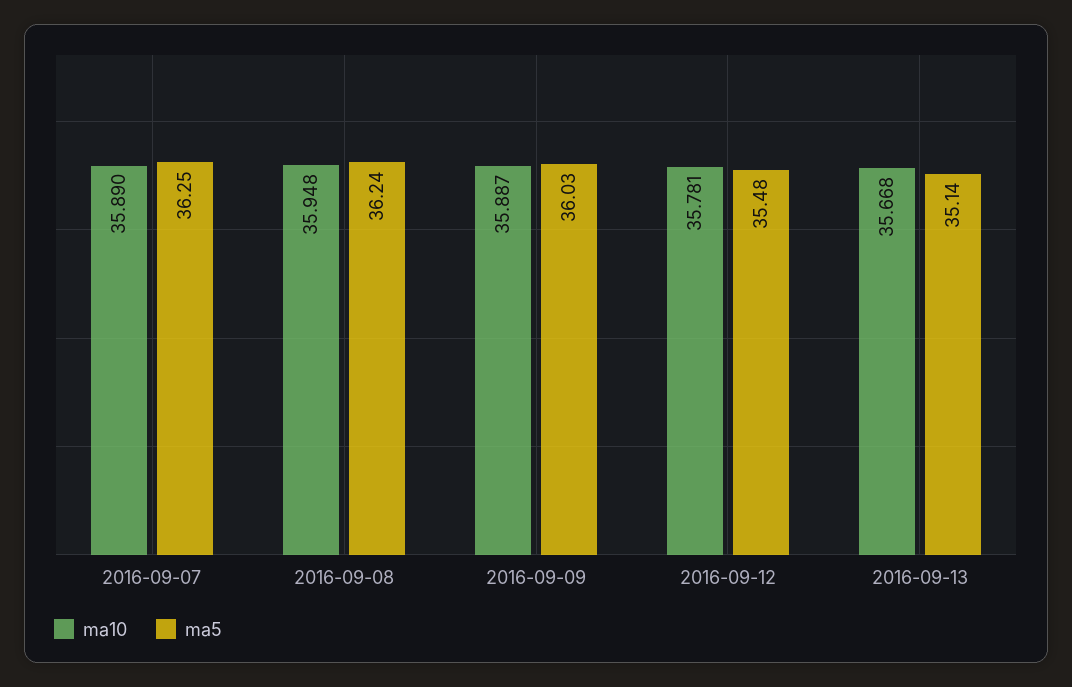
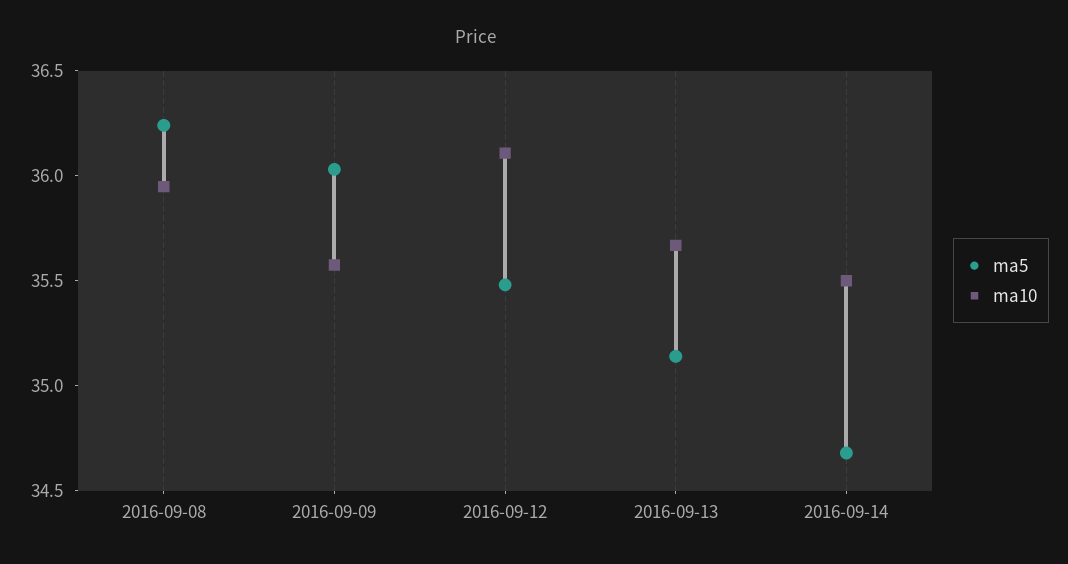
ma10, 2016-09-07: 35.89 -> none
ma5, 2016-09-07: 36.25 -> none
ma10, 2016-09-09: 35.887 -> 35.6
ma10, 2016-09-12: 35.781 -> 36.1
ma5, 2016-09-14: none -> 34.7
ma10, 2016-09-14: none -> 35.5

